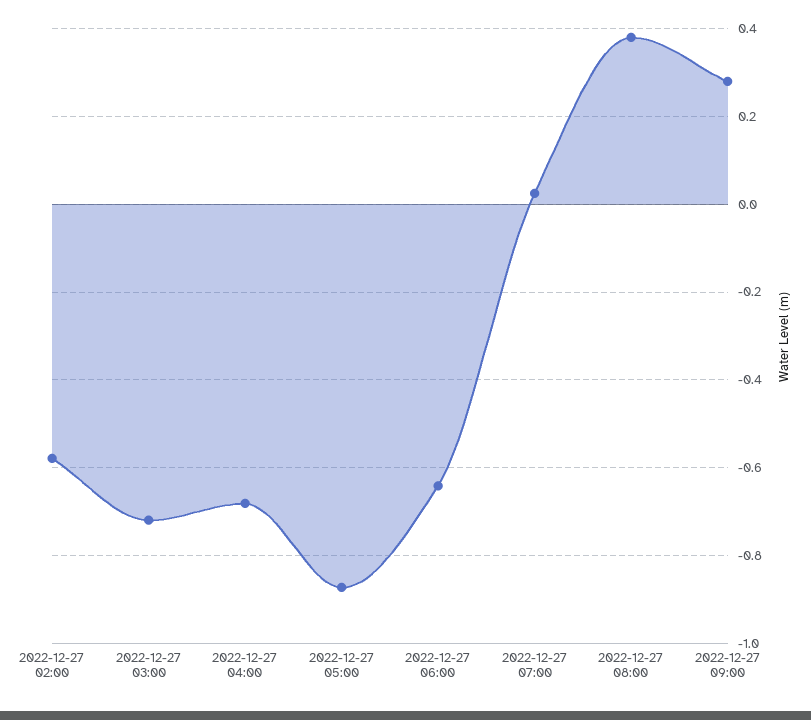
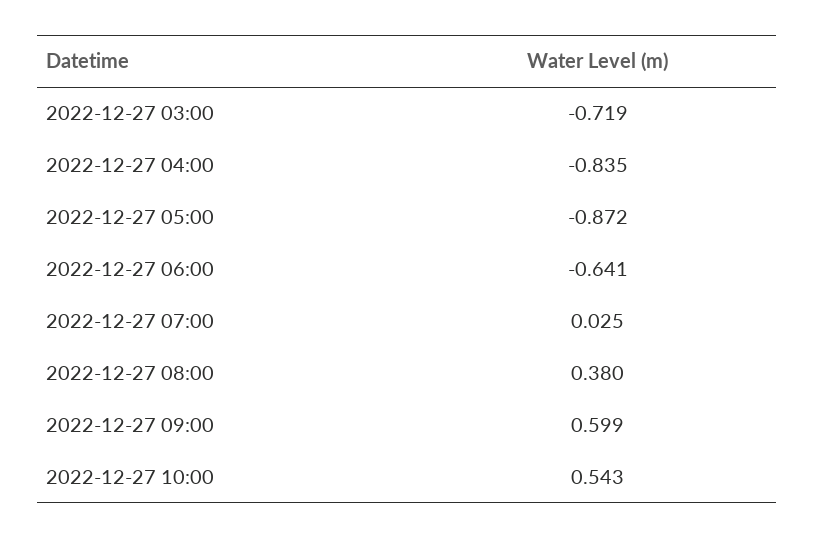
2022-12-27 02:00: -0.58 -> none
2022-12-27 04:00: -0.68 -> -0.835
2022-12-27 09:00: 0.28 -> 0.599
2022-12-27 10:00: none -> 0.543

